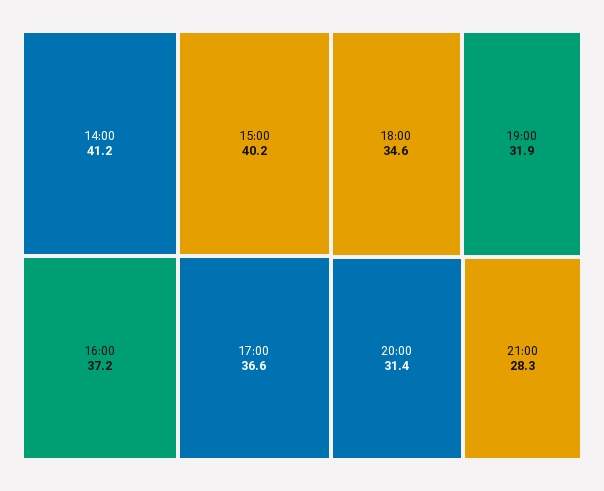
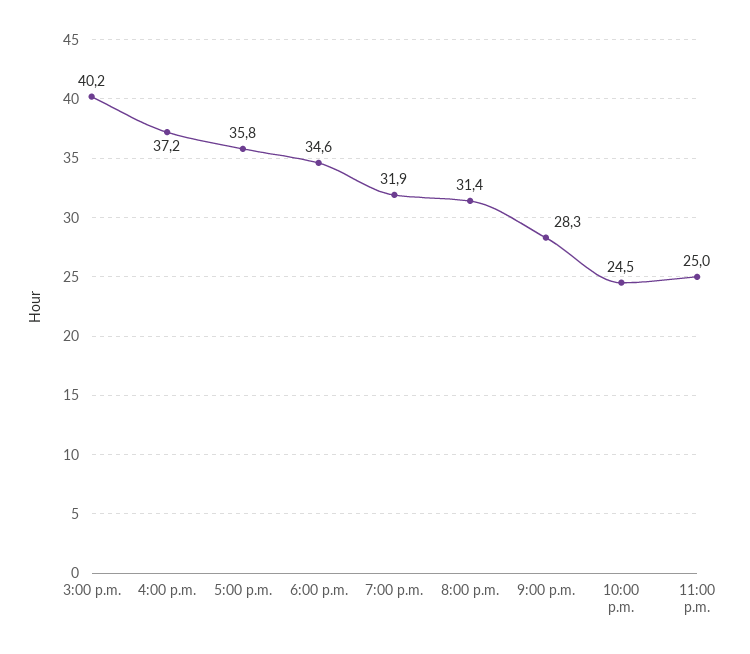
14:00: 41.2 -> none
17:00: 36.6 -> 35.8
10:00 p.m.: none -> 24.5
11:00 p.m.: none -> 25

